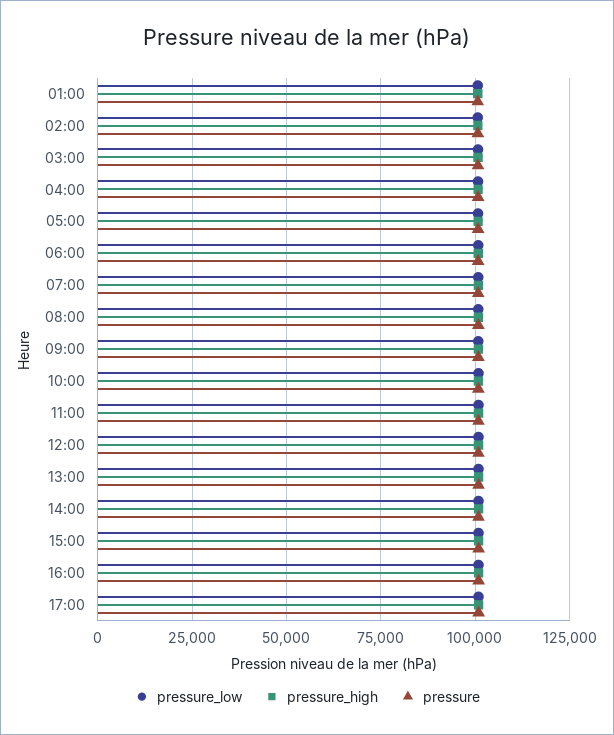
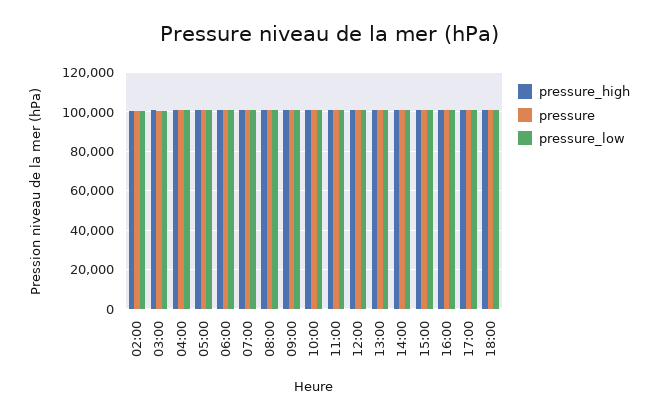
pressure_low, 01:00: 100000 -> none
pressure_high, 01:00: 100000 -> none
pressure, 01:00: 100000 -> none
pressure_high, 18:00: none -> 100000
pressure, 18:00: none -> 100000
pressure_low, 18:00: none -> 100000

